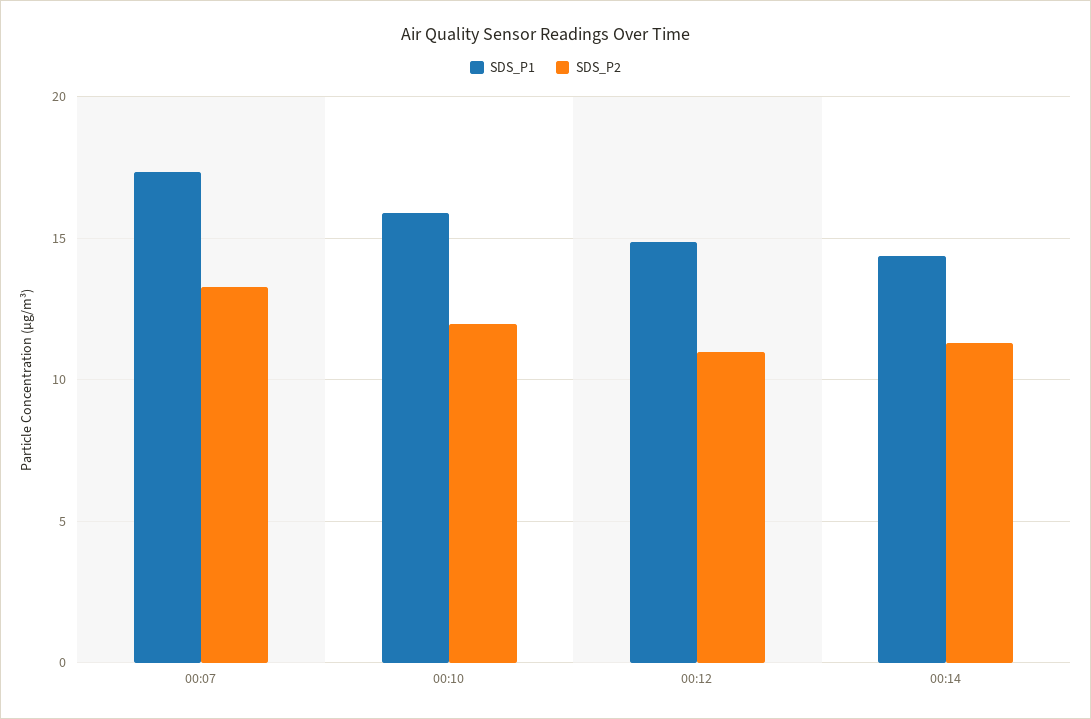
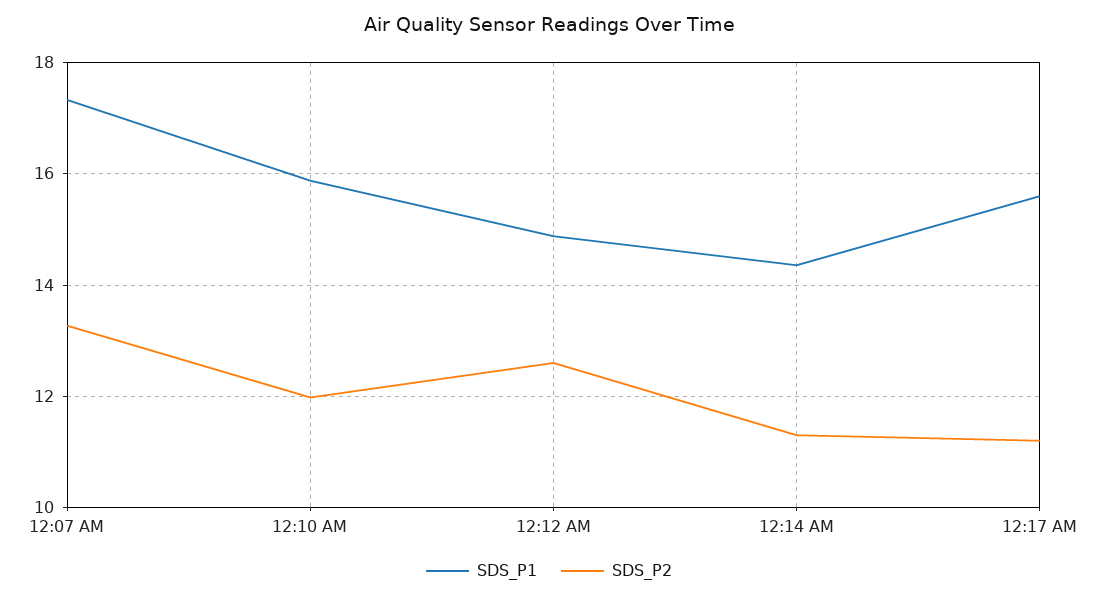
SDS_P2, 00:12: 11 -> 12.6
SDS_P1, 12:17 AM: none -> 15.6
SDS_P2, 12:17 AM: none -> 11.2

